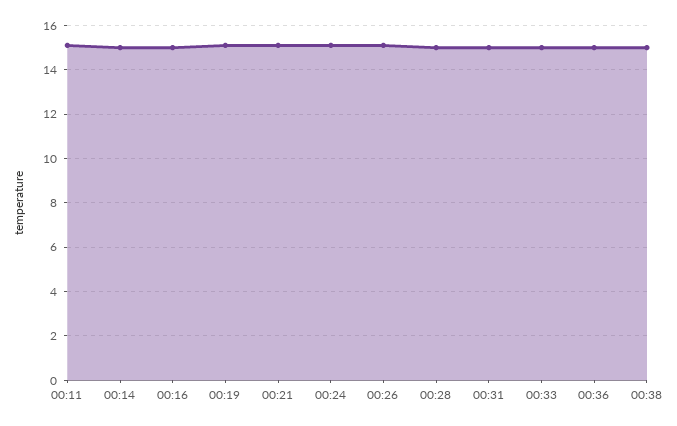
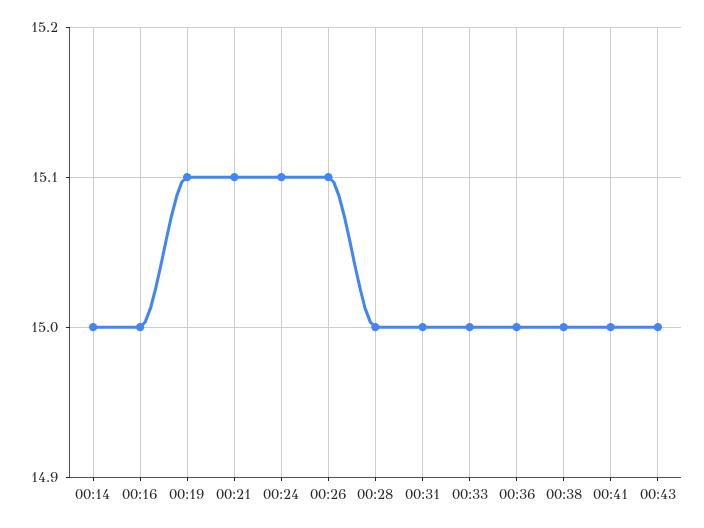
00:11: 15 -> none
00:41: none -> 15
00:43: none -> 15

